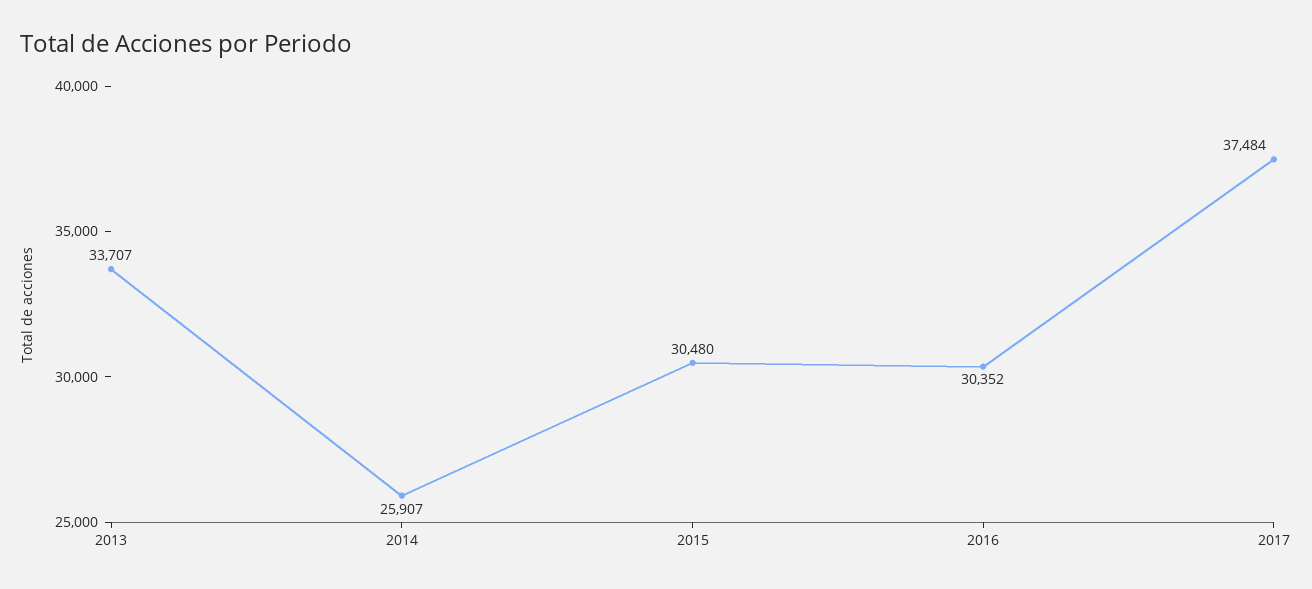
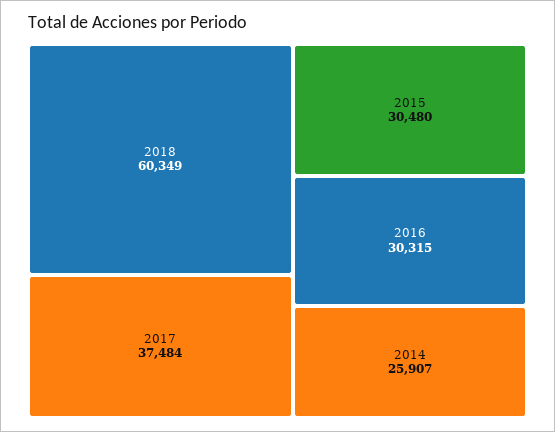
2013: 33707 -> none
2016: 30352 -> 30315
2018: none -> 60349

